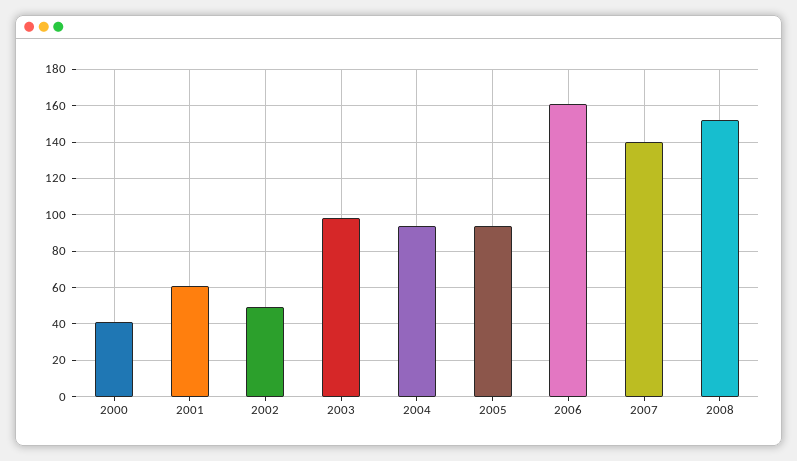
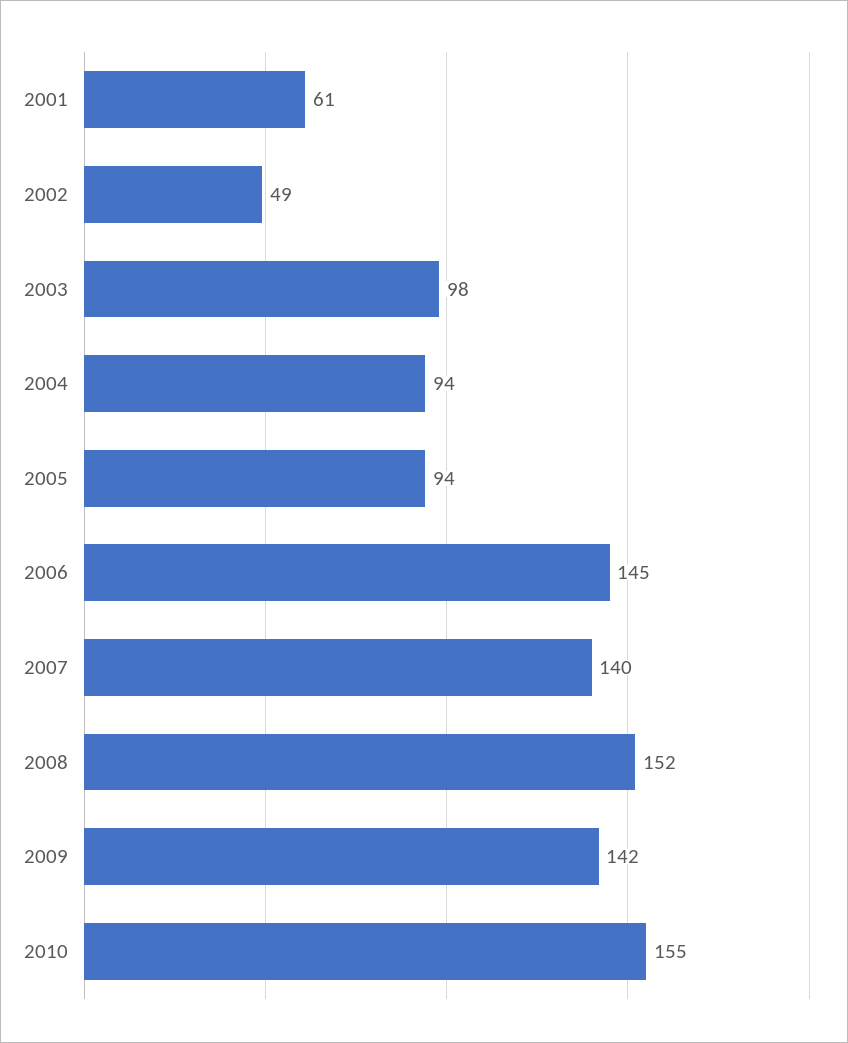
2000: 40 -> none
2006: 160 -> 145
2009: none -> 142
2010: none -> 155

